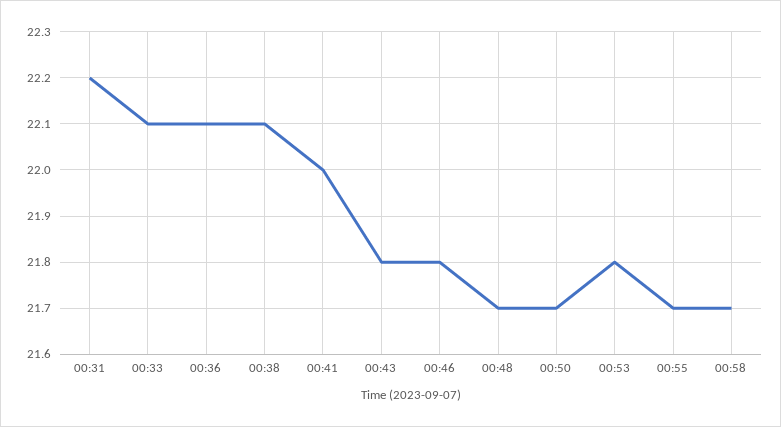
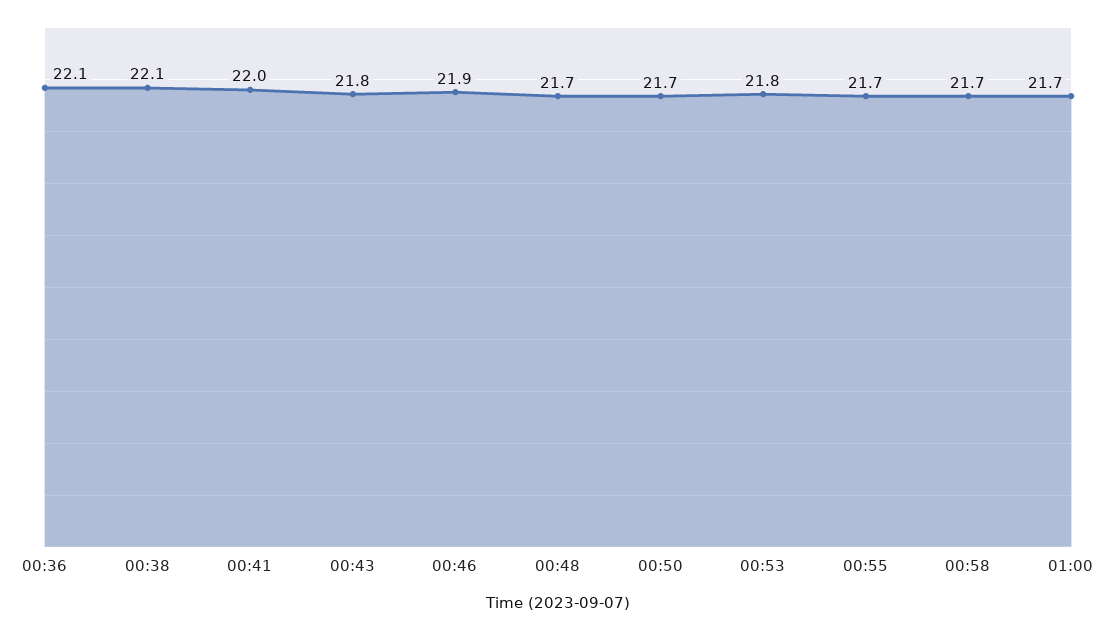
00:31: 22.2 -> none
00:33: 22.1 -> none
00:46: 21.8 -> 21.9
01:00: none -> 21.7

